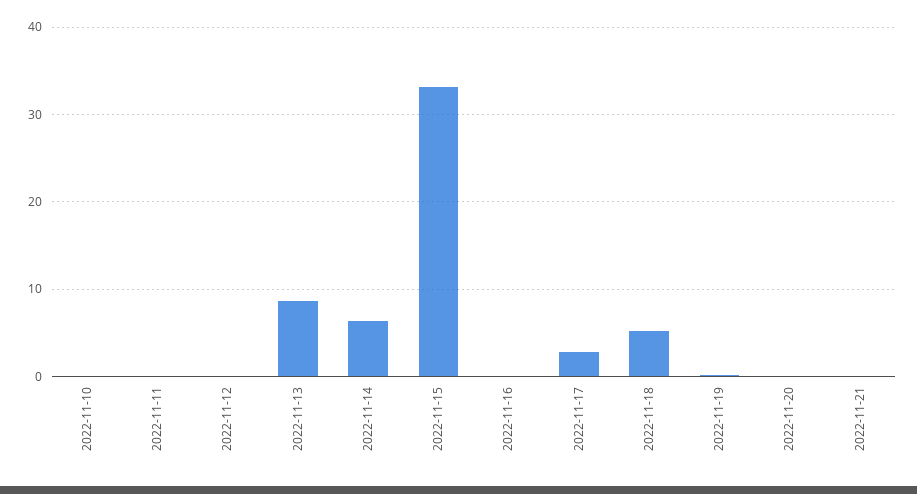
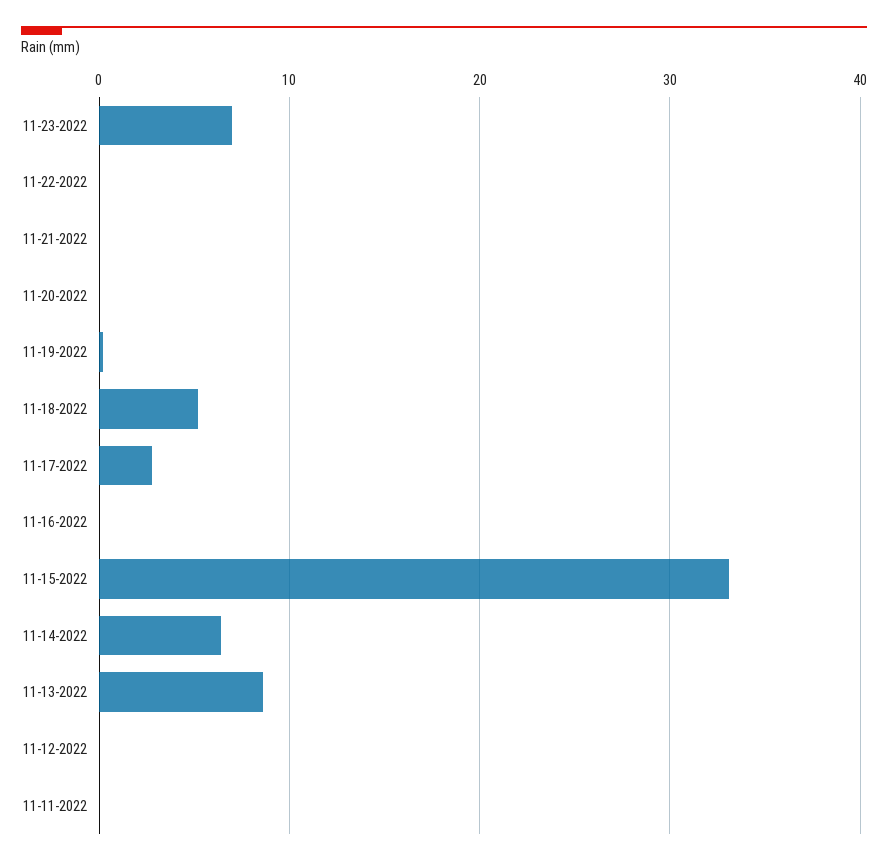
2022-11-10: 0 -> none
11-23-2022: none -> 7
11-22-2022: none -> 0

